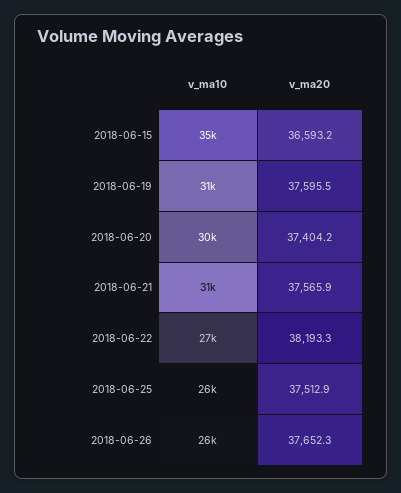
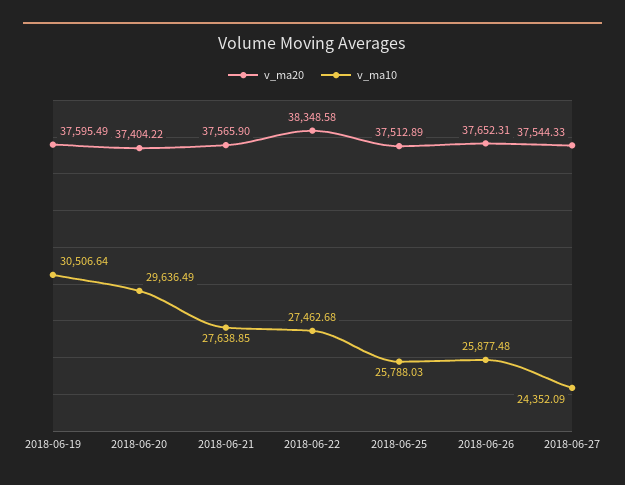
v_ma10, 2018-06-15: 35000 -> none
v_ma20, 2018-06-15: 36593.2 -> none
v_ma10, 2018-06-21: 31000 -> 27638.85
v_ma20, 2018-06-22: 38193.3 -> 38348.58
v_ma20, 2018-06-27: none -> 37544.33
v_ma10, 2018-06-27: none -> 24352.09

